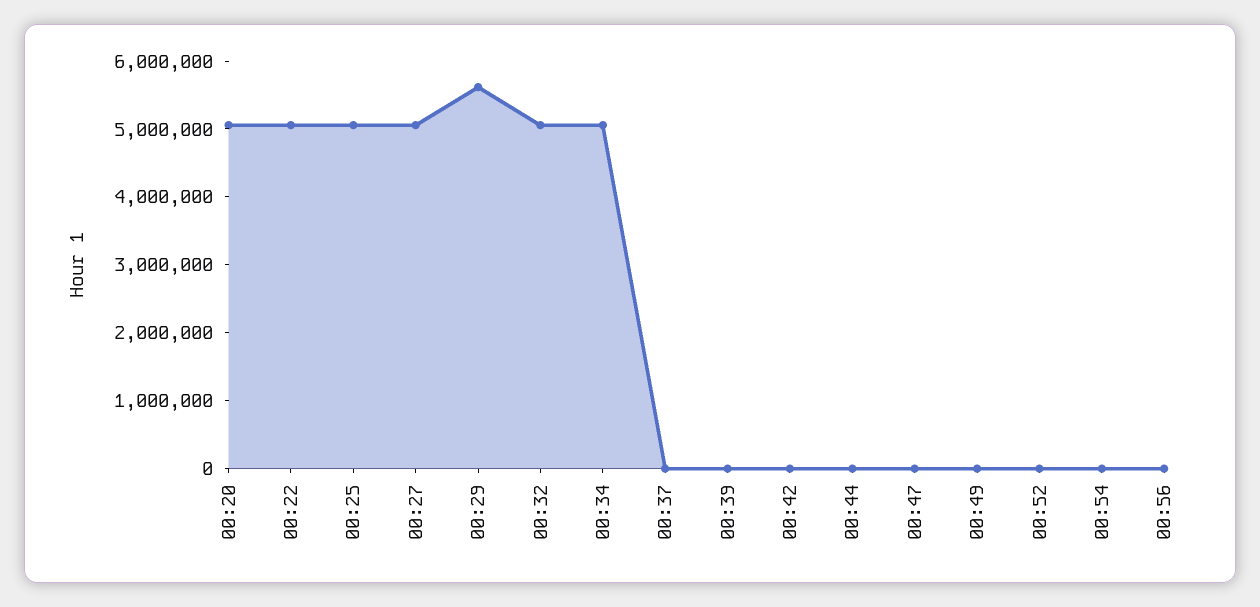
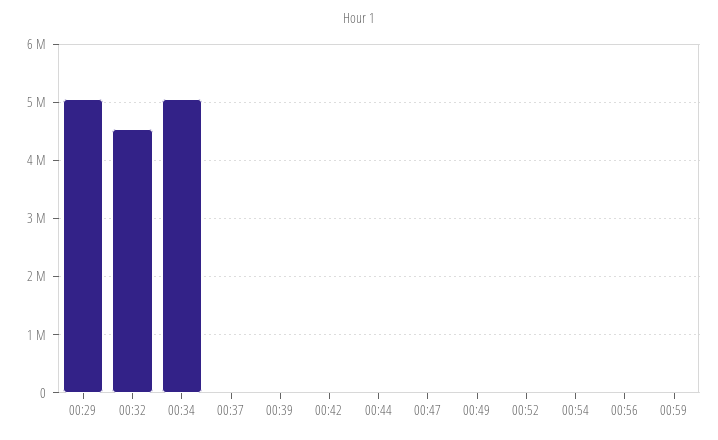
00:20: 5000000 -> none
00:22: 5000000 -> none
00:25: 5000000 -> none
00:27: 5000000 -> none
00:29: 5600000 -> 5000000
00:32: 5000000 -> 4600000
00:59: none -> 0

